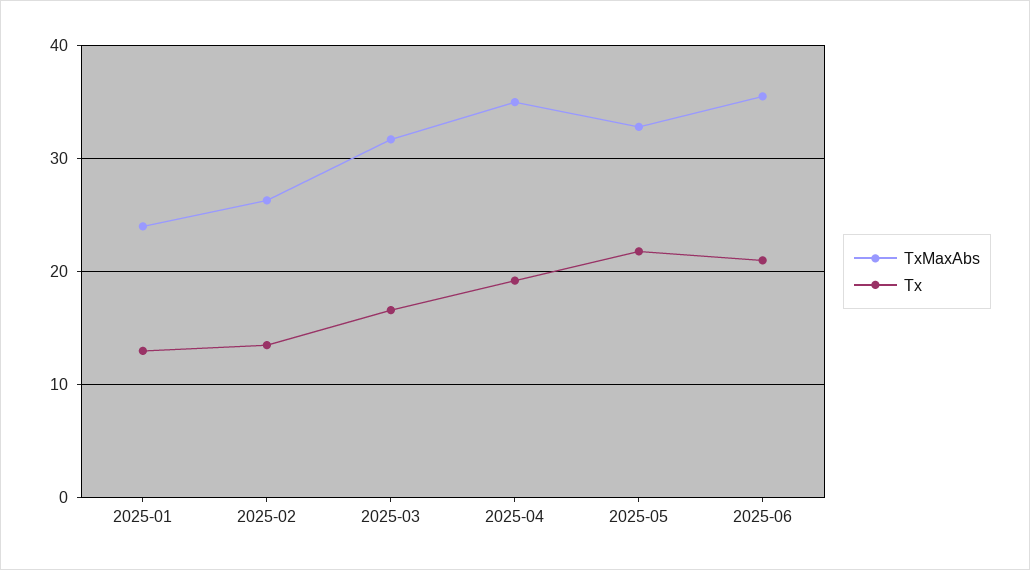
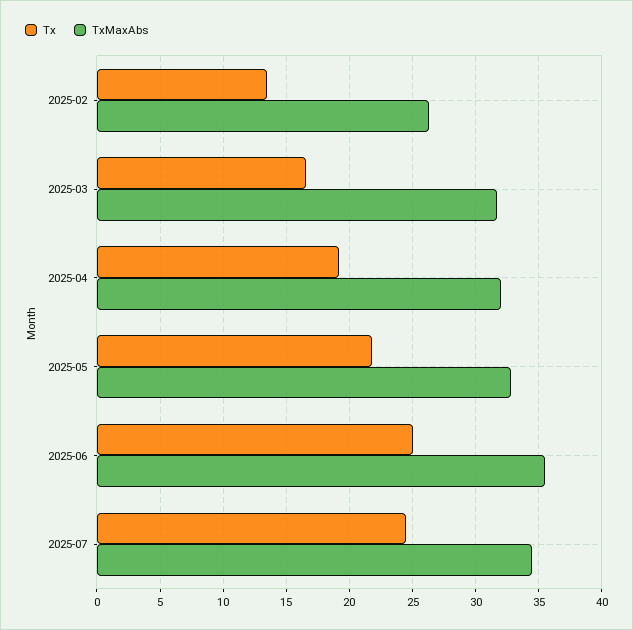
TxMaxAbs, 2025-01: 24 -> none
Tx, 2025-01: 13 -> none
TxMaxAbs, 2025-04: 35 -> 32
Tx, 2025-06: 21 -> 25
Tx, 2025-07: none -> 24.5
TxMaxAbs, 2025-07: none -> 34.5

